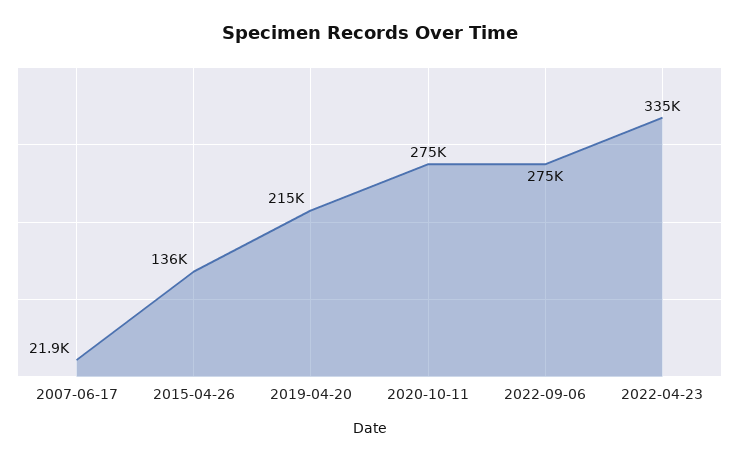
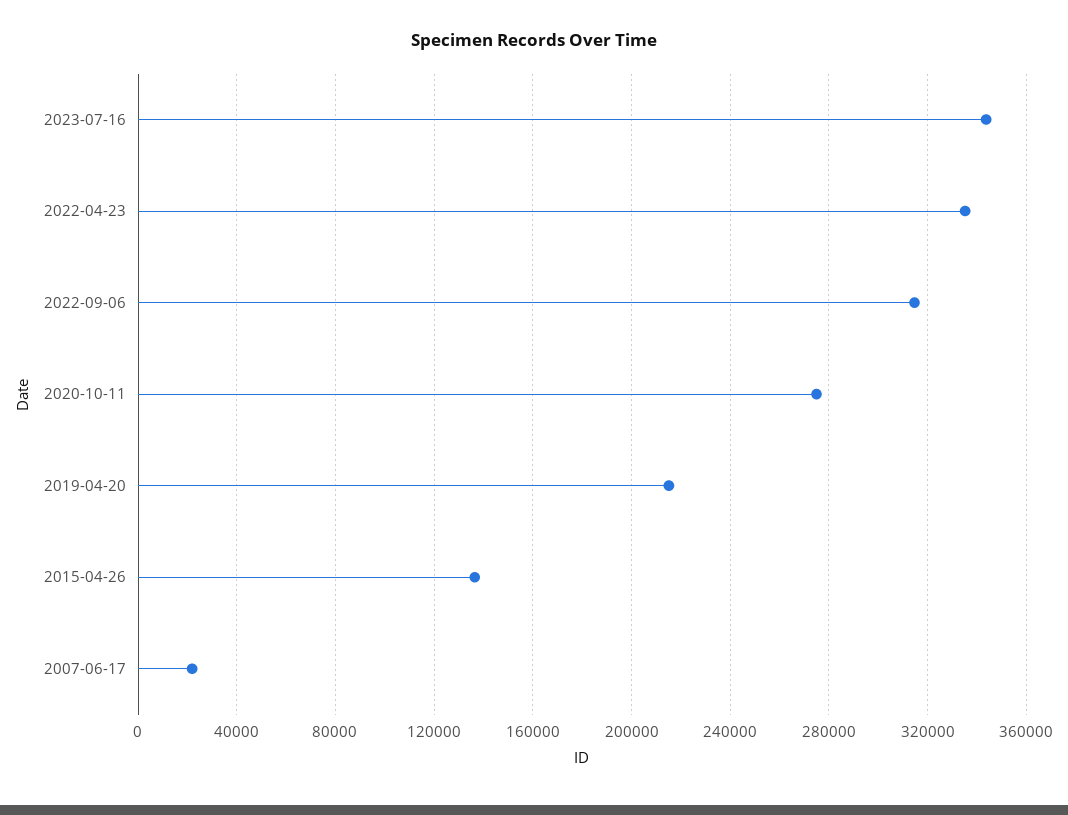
2022-09-06: 275000 -> 315000
2023-07-16: none -> 345000

